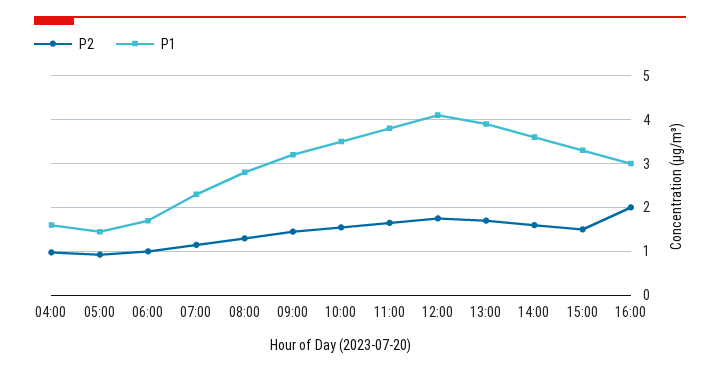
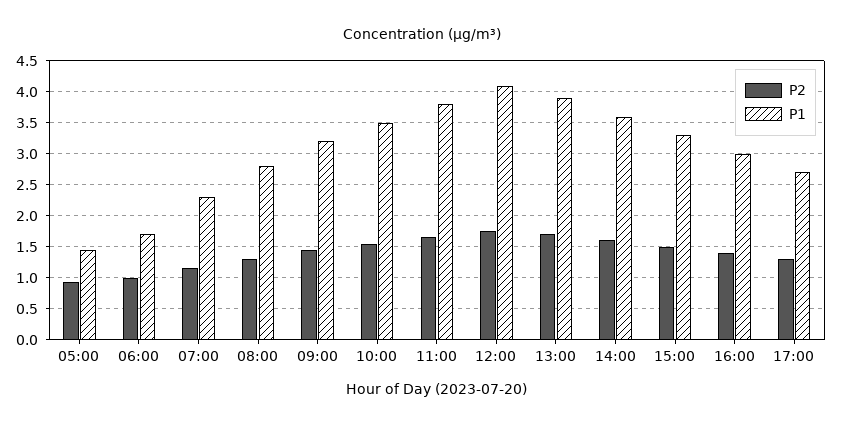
P2, 04:00: 1 -> none
P1, 04:00: 1.6 -> none
P2, 16:00: 2 -> 1.4
P2, 17:00: none -> 1.3
P1, 17:00: none -> 2.7

